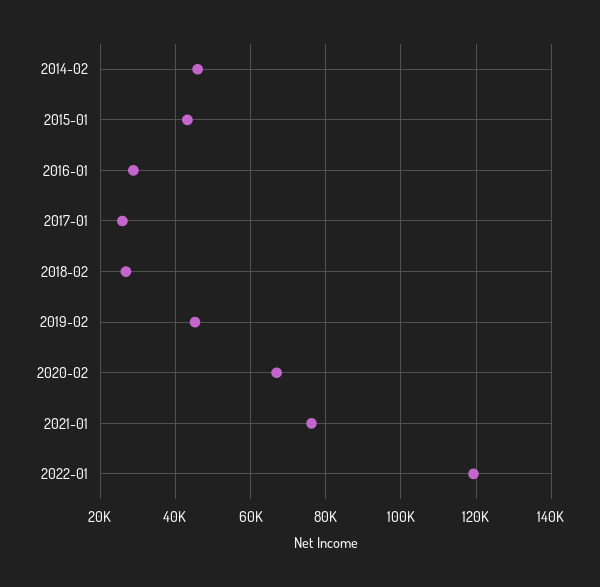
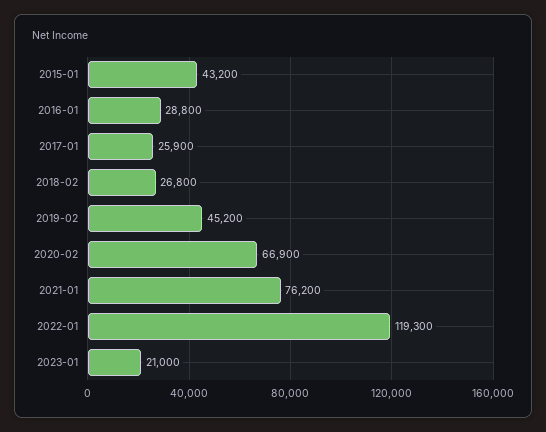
2014-02: 46000 -> none
2023-01: none -> 21000

